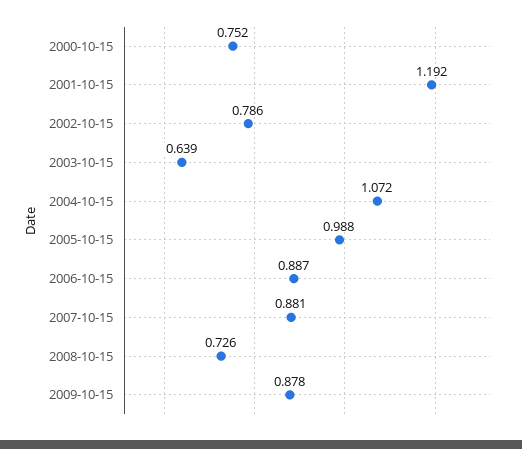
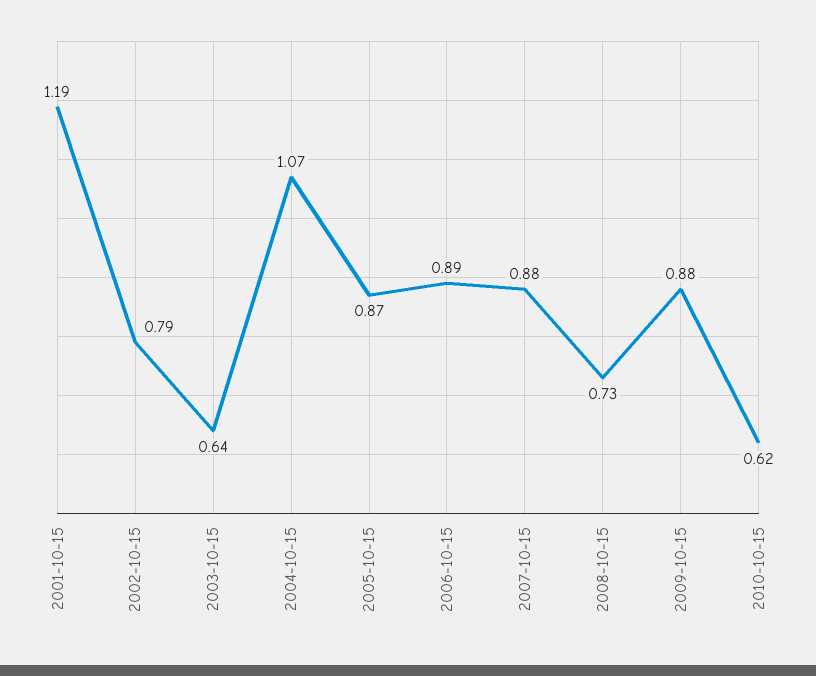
2000-10-15: 0.752 -> none
2005-10-15: 0.988 -> 0.87
2010-10-15: none -> 0.62

